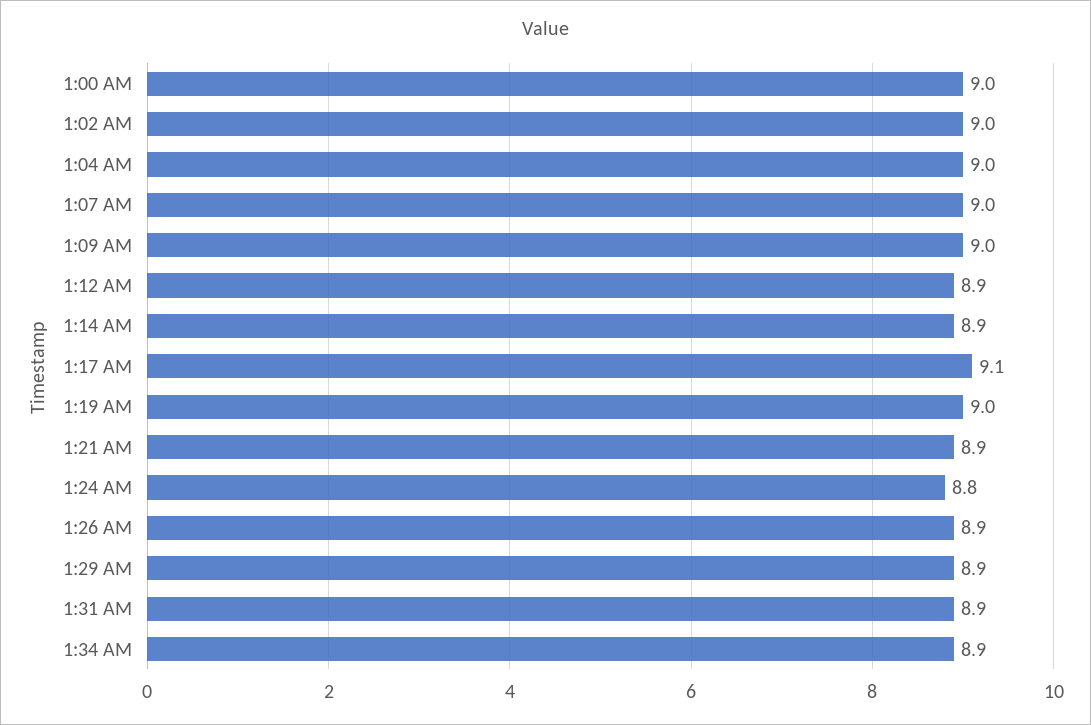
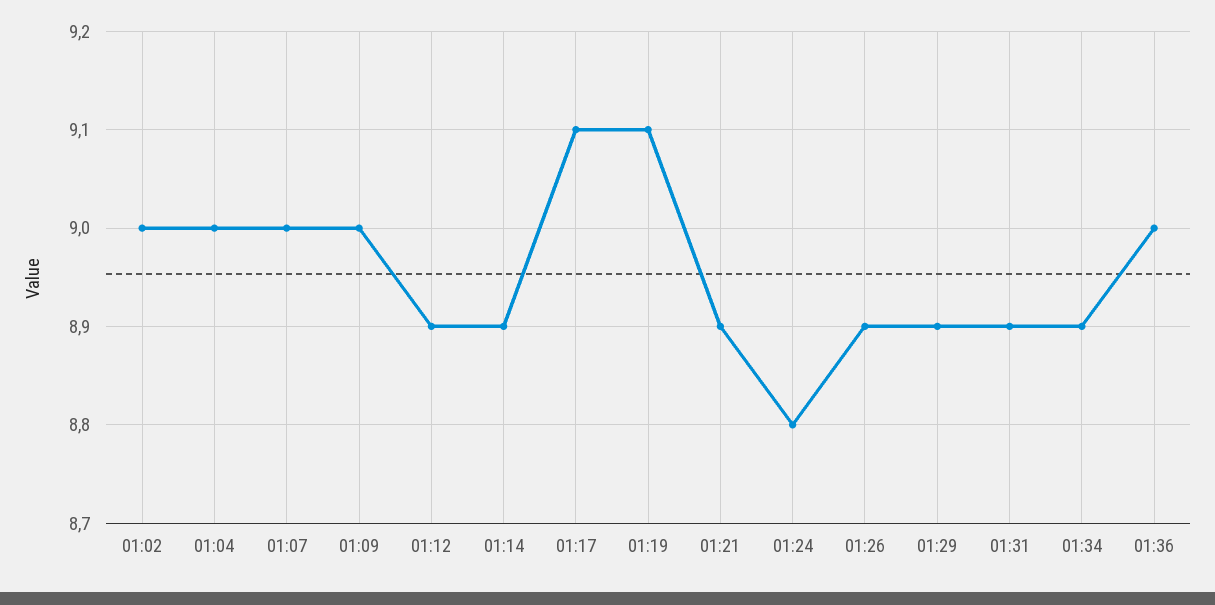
1:00 AM: 9 -> none
1:19 AM: 9 -> 9.1
01:36: none -> 9

